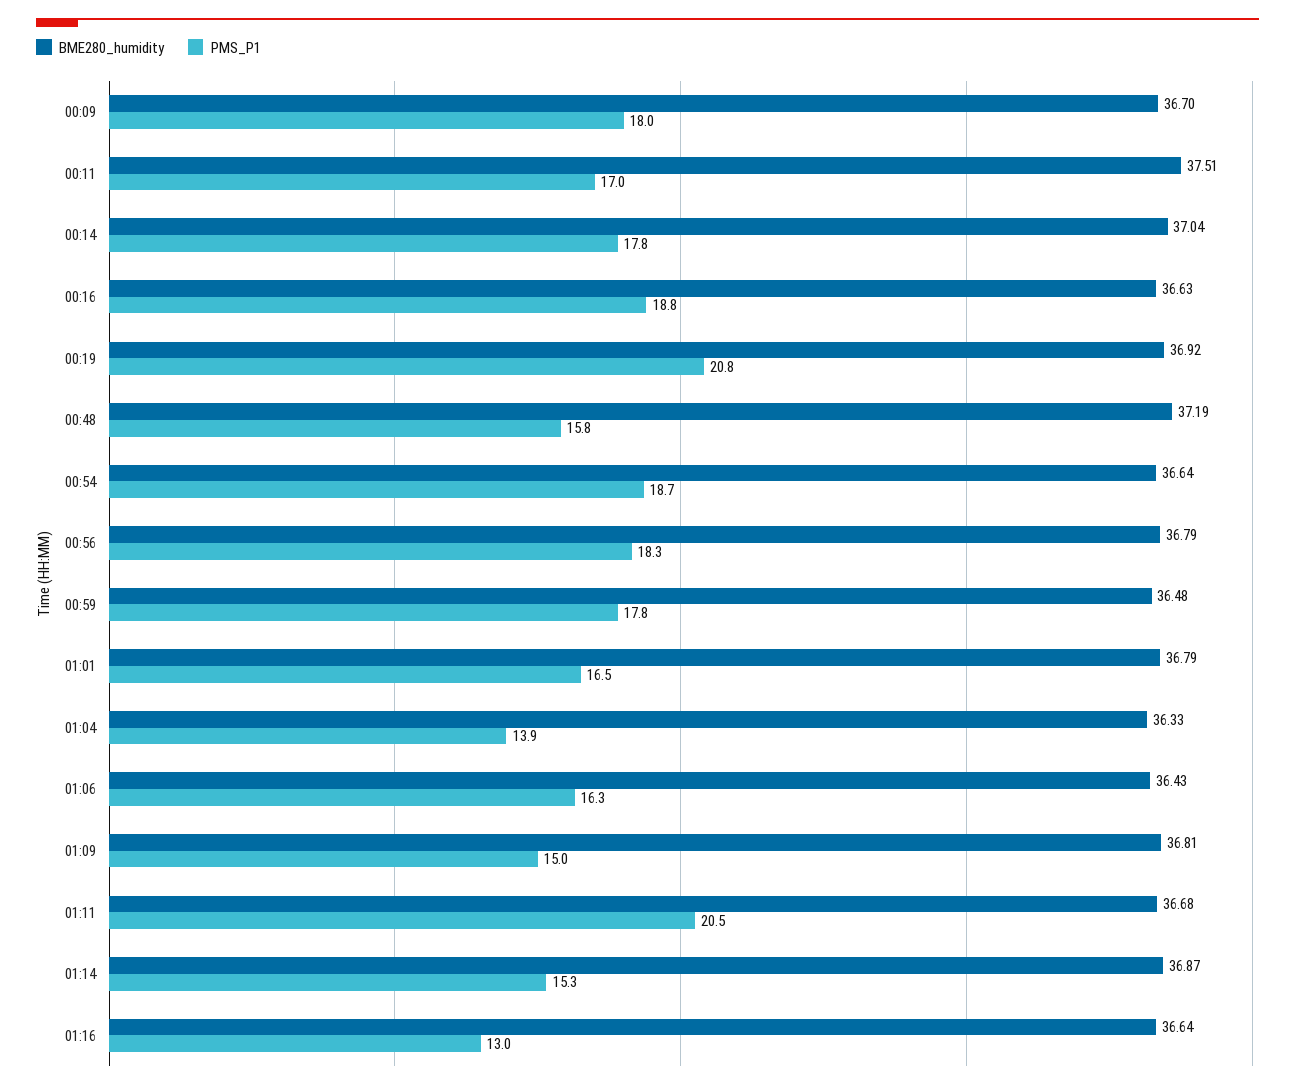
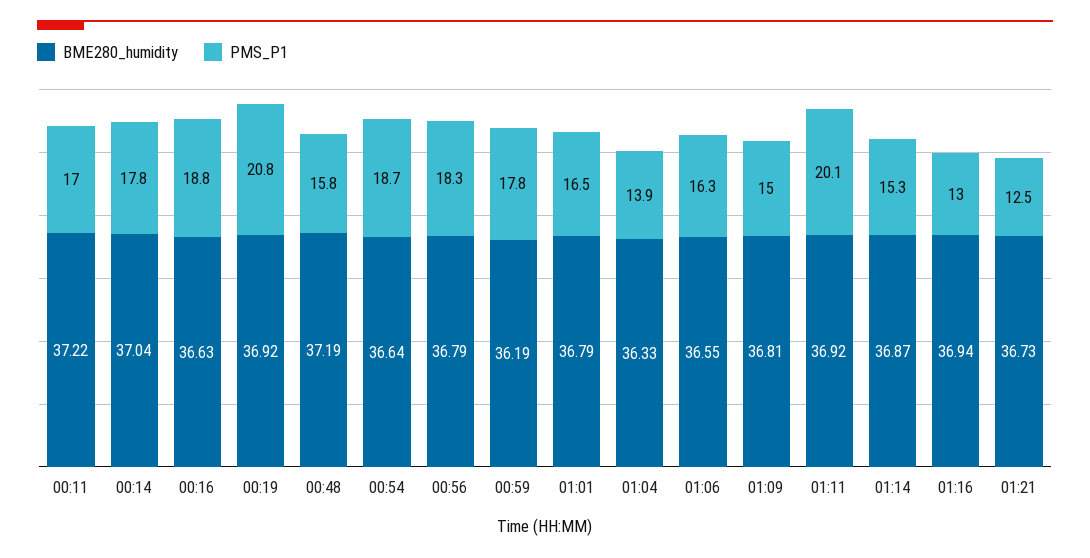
BME280_humidity, 00:09: 36.7 -> none
PMS_P1, 00:09: 18 -> none
BME280_humidity, 00:11: 37.51 -> 37.22
BME280_humidity, 00:59: 36.48 -> 36.19
BME280_humidity, 01:06: 36.43 -> 36.55
BME280_humidity, 01:11: 36.68 -> 36.92
PMS_P1, 01:11: 20.5 -> 20.1
BME280_humidity, 01:16: 36.64 -> 36.94
BME280_humidity, 01:21: none -> 36.73
PMS_P1, 01:21: none -> 12.5

